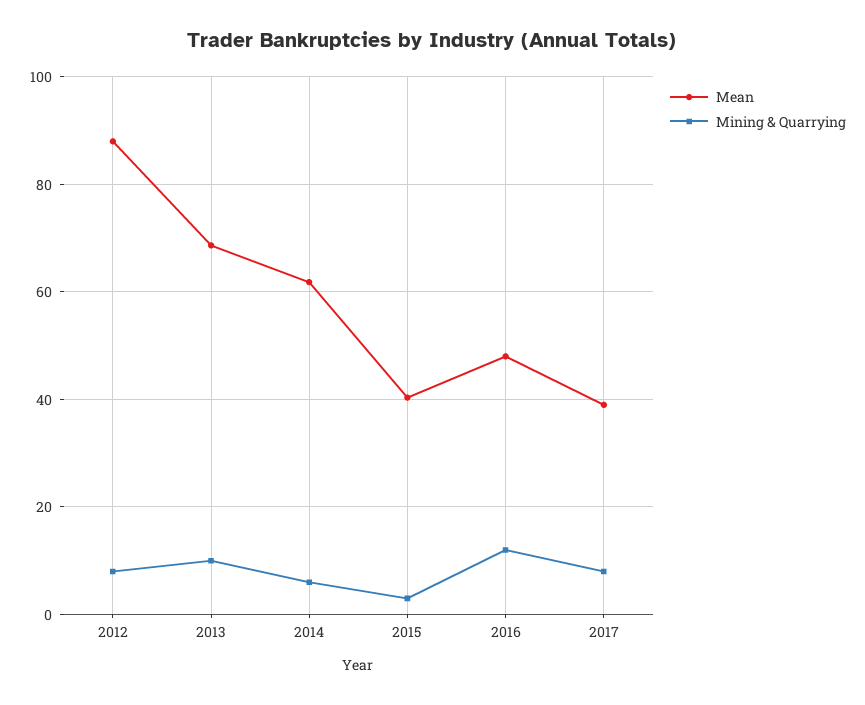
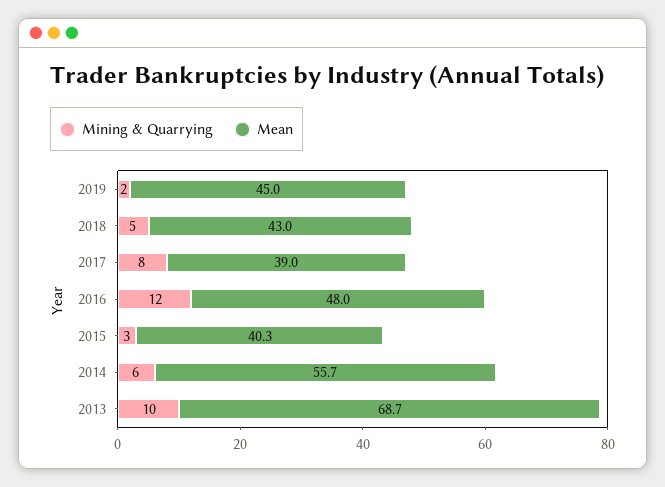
Mean, 2012: 88 -> none
Mining & Quarrying, 2012: 8 -> none
Mean, 2014: 62 -> 55.7
Mining & Quarrying, 2019: none -> 2
Mean, 2019: none -> 45
Mining & Quarrying, 2018: none -> 5
Mean, 2018: none -> 43

